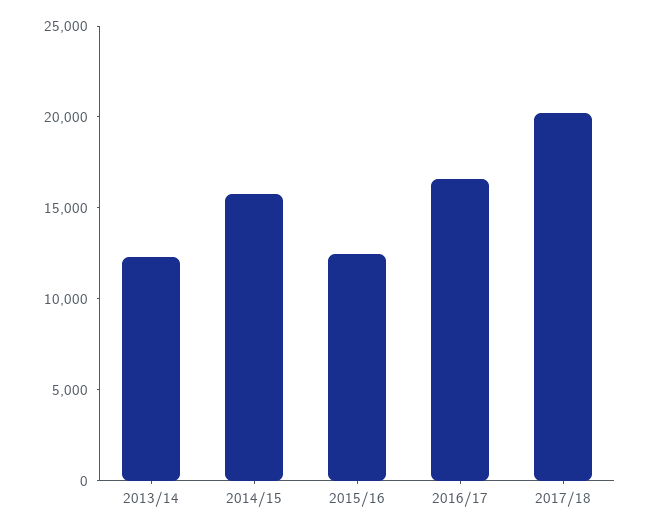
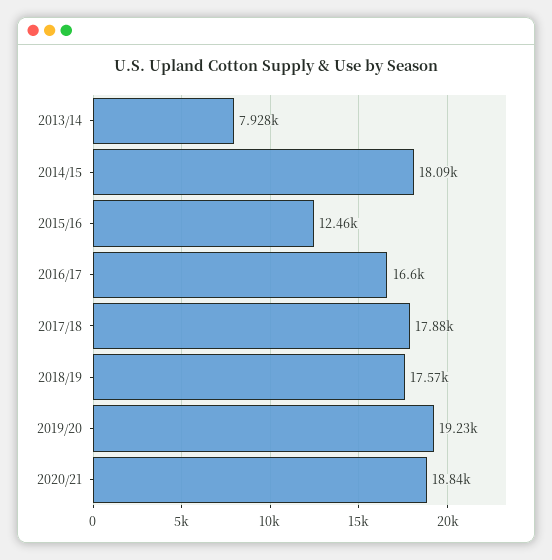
2013/14: 12000 -> 7928
2014/15: 16000 -> 18090
2017/18: 20000 -> 17880
2018/19: none -> 17570
2019/20: none -> 19230
2020/21: none -> 18840

